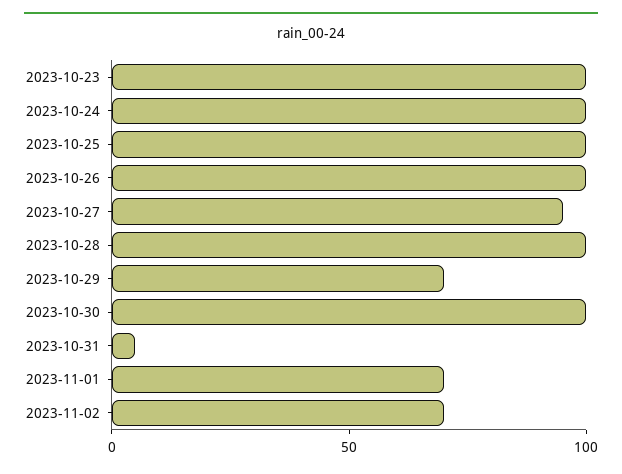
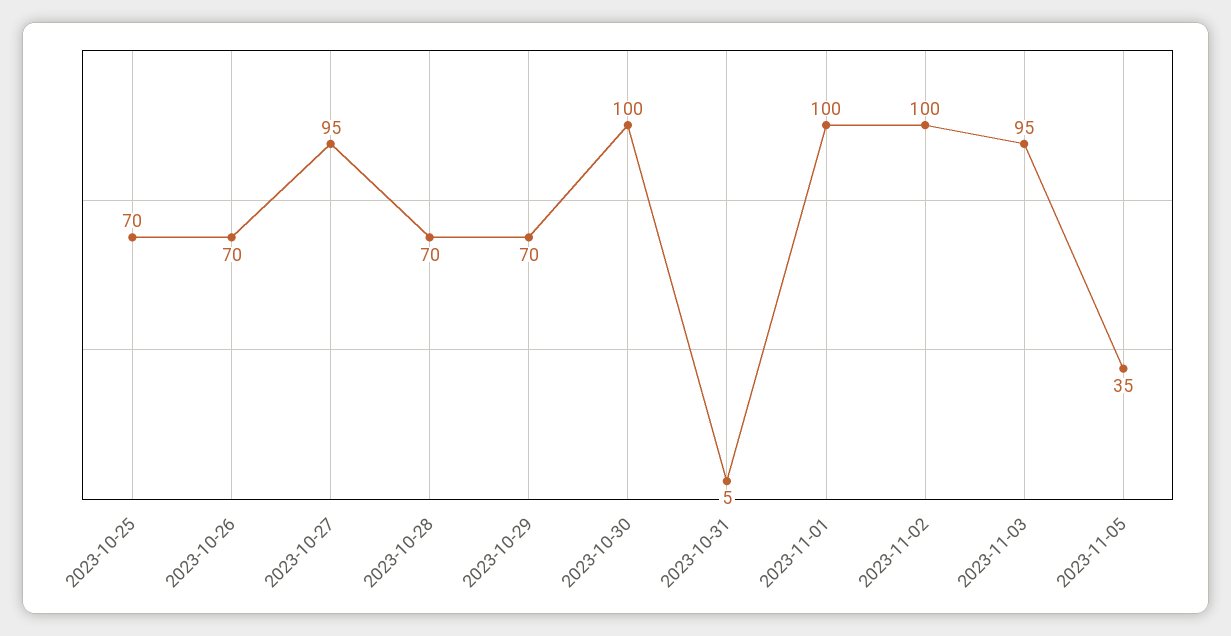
2023-10-23: 100 -> none
2023-10-24: 100 -> none
2023-10-25: 100 -> 70
2023-10-26: 100 -> 70
2023-10-28: 100 -> 70
2023-11-01: 70 -> 100
2023-11-02: 70 -> 100
2023-11-03: none -> 95
2023-11-05: none -> 35

